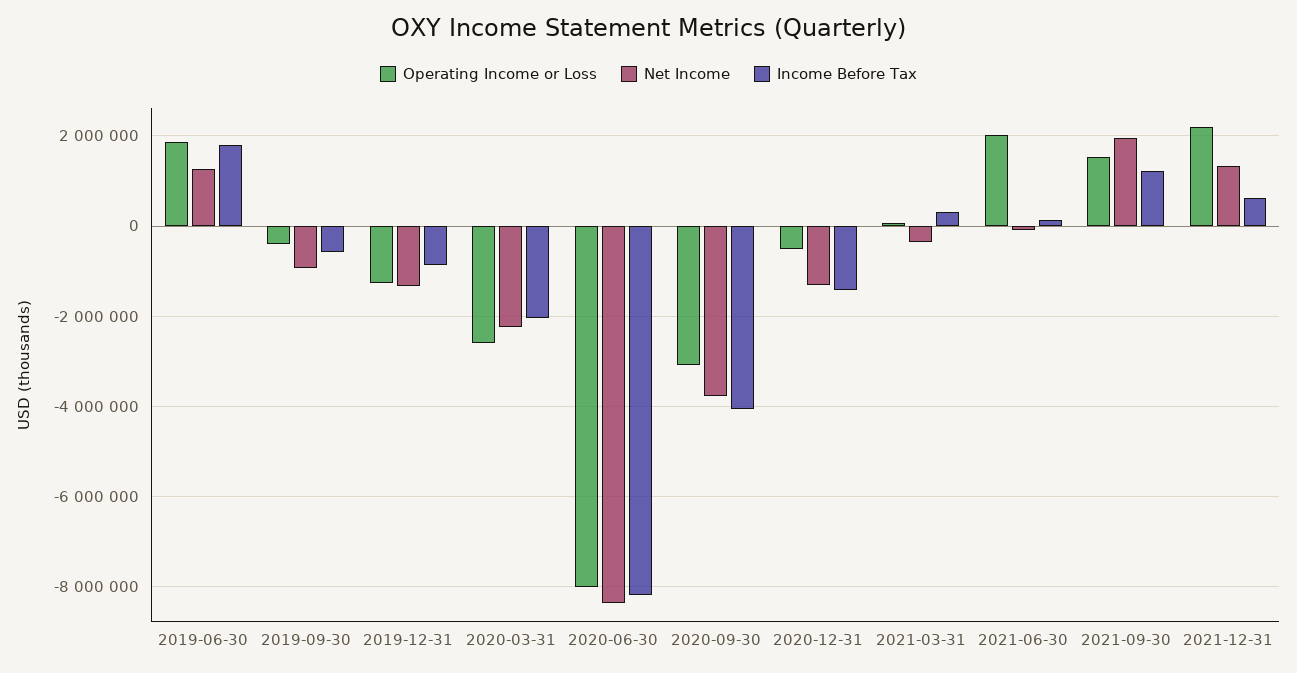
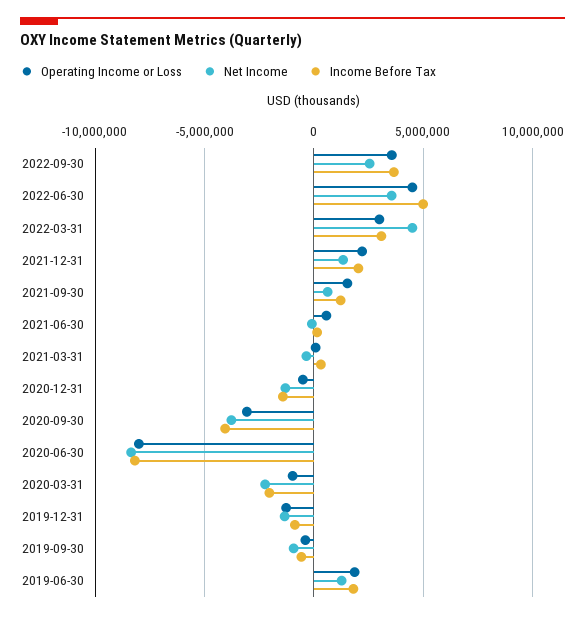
Operating Income or Loss, 2020-03-31: -2600000 -> -1000000
Operating Income or Loss, 2021-06-30: 2000000 -> 500000
Net Income, 2021-09-30: 2000000 -> 500000
Income Before Tax, 2021-12-31: 600000 -> 2000000
Operating Income or Loss, 2022-09-30: none -> 3500000
Net Income, 2022-09-30: none -> 2500000
Income Before Tax, 2022-09-30: none -> 3500000
Operating Income or Loss, 2022-06-30: none -> 4500000
Net Income, 2022-06-30: none -> 3500000
Income Before Tax, 2022-06-30: none -> 5000000
Operating Income or Loss, 2022-03-31: none -> 3000000
Net Income, 2022-03-31: none -> 4500000
Income Before Tax, 2022-03-31: none -> 3000000

